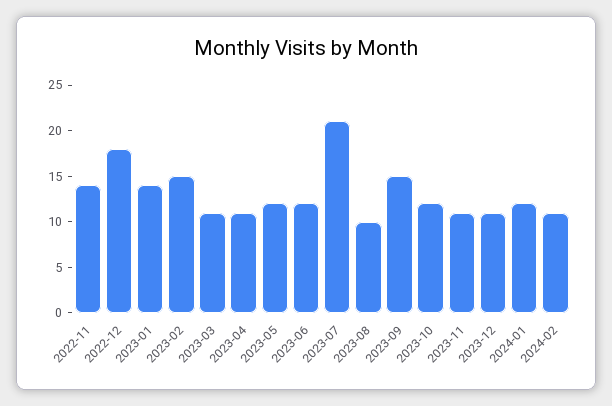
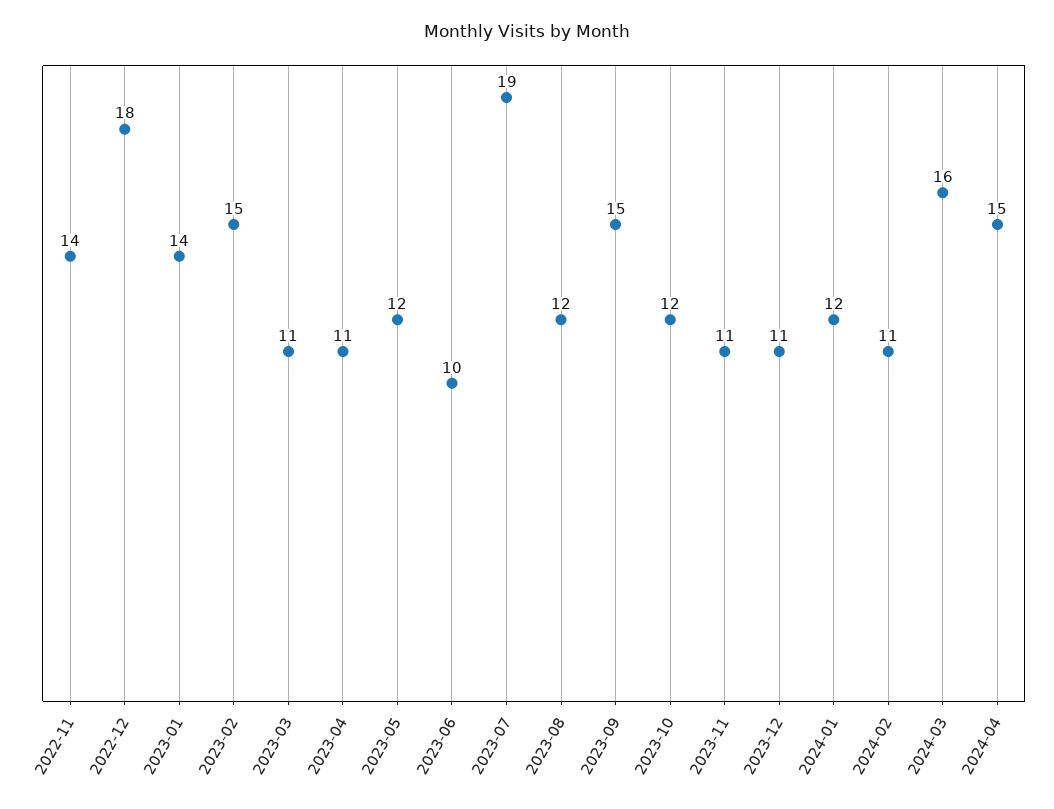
2023-06: 12 -> 10
2023-07: 21 -> 19
2023-08: 10 -> 12
2024-03: none -> 16
2024-04: none -> 15

